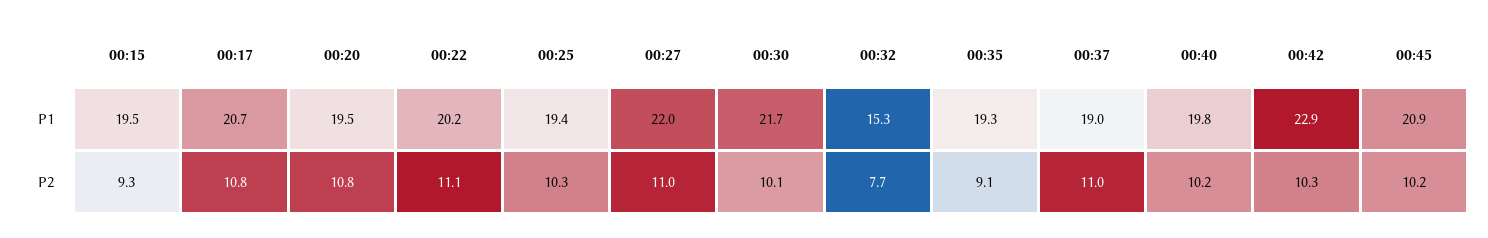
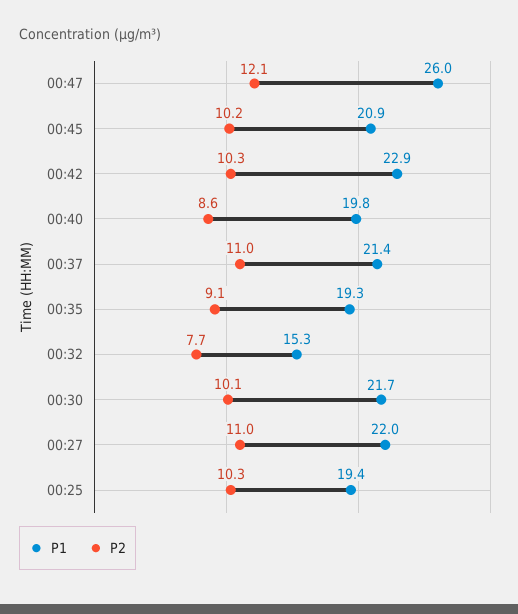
P1, 00:15: 19.5 -> none
P1, 00:17: 20.7 -> none
P1, 00:20: 19.5 -> none
P1, 00:22: 20.2 -> none
P1, 00:37: 19 -> 21.4
P2, 00:15: 9.3 -> none
P2, 00:17: 10.8 -> none
P2, 00:20: 10.8 -> none
P2, 00:22: 11.1 -> none
P2, 00:40: 10.2 -> 8.6
P1, 00:47: none -> 26
P2, 00:47: none -> 12.1

